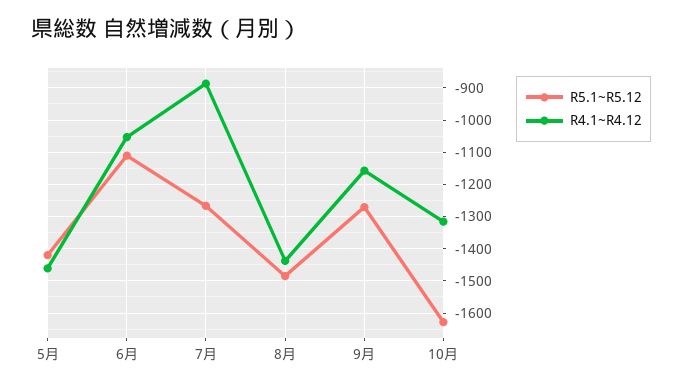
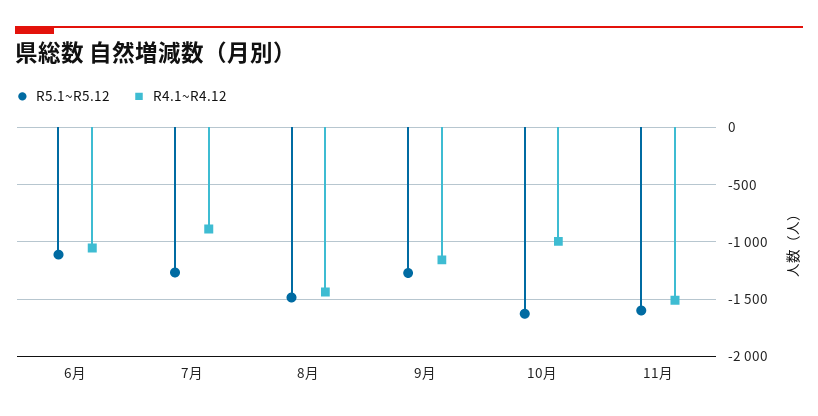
R5.1~R5.12, 5月: -1420 -> none
R4.1~R4.12, 5月: -1460 -> none
R4.1~R4.12, 10月: -1320 -> -1000
R5.1~R5.12, 11月: none -> -1600
R4.1~R4.12, 11月: none -> -1500

